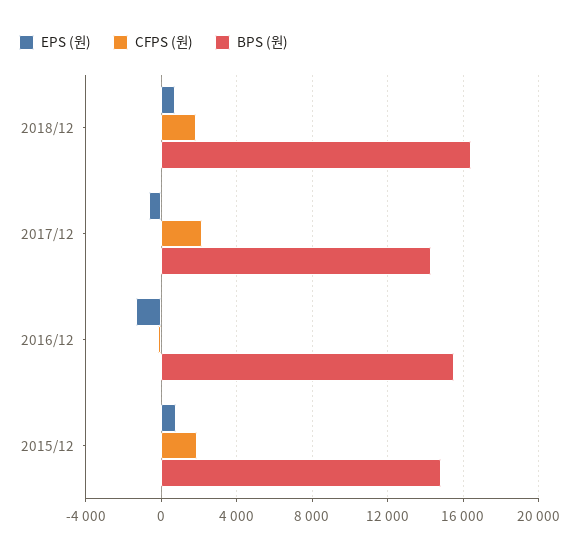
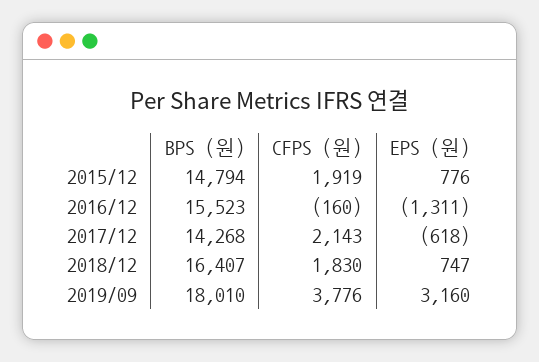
BPS (원), 2019/09: none -> 18010
CFPS (원), 2019/09: none -> 3776
EPS (원), 2019/09: none -> 3160

